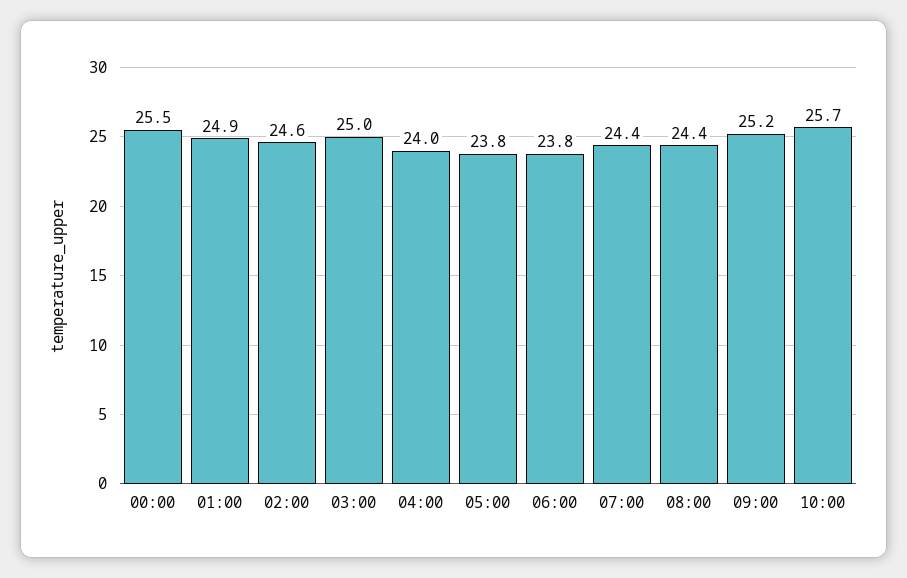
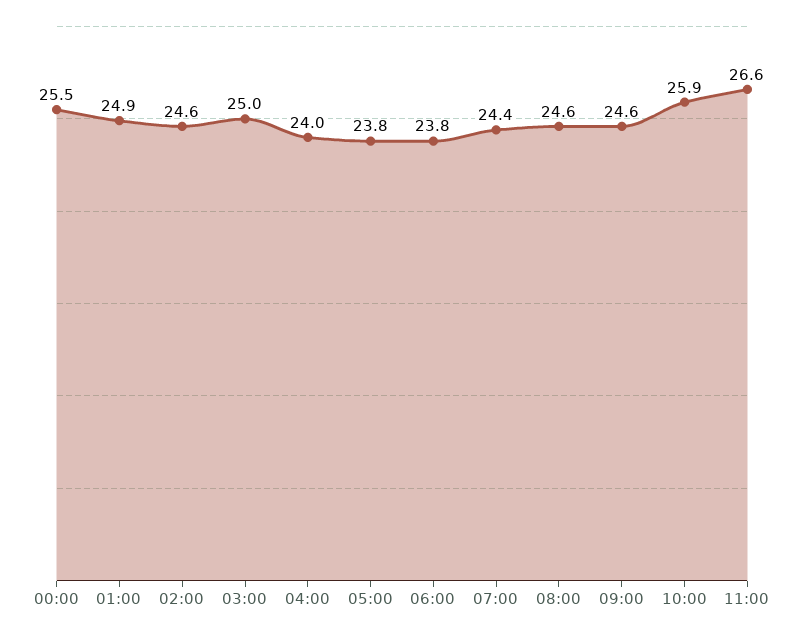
08:00: 24.4 -> 24.6
09:00: 25.2 -> 24.6
10:00: 25.7 -> 25.9
11:00: none -> 26.6

